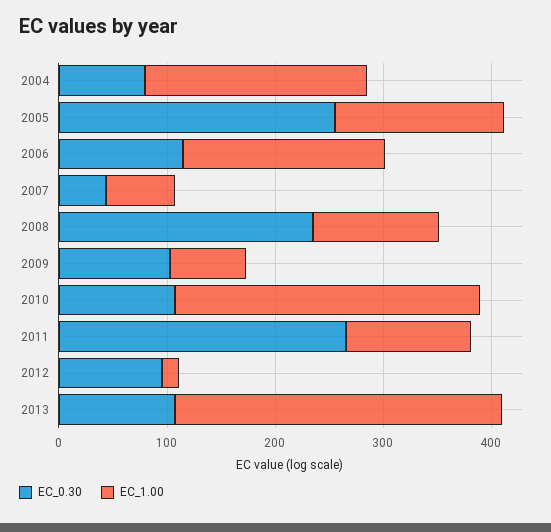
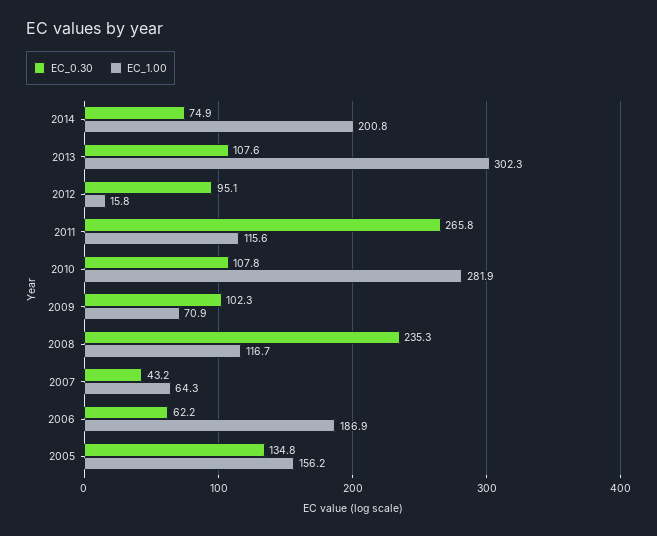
EC_0.30, 2004: 80 -> none
EC_1.00, 2004: 200 -> none
EC_0.30, 2005: 260 -> 134.8
EC_0.30, 2006: 120 -> 62.2
EC_0.30, 2014: none -> 74.9
EC_1.00, 2014: none -> 200.8

